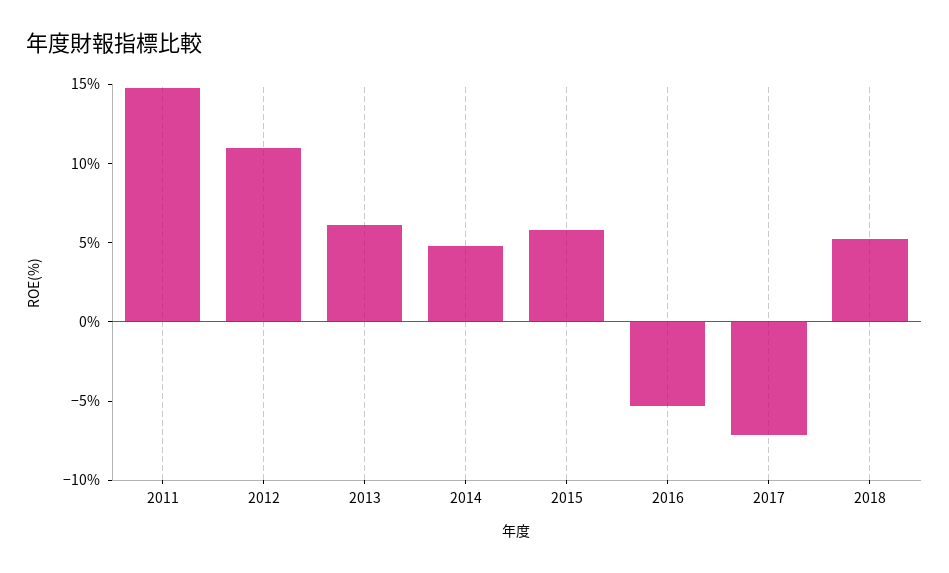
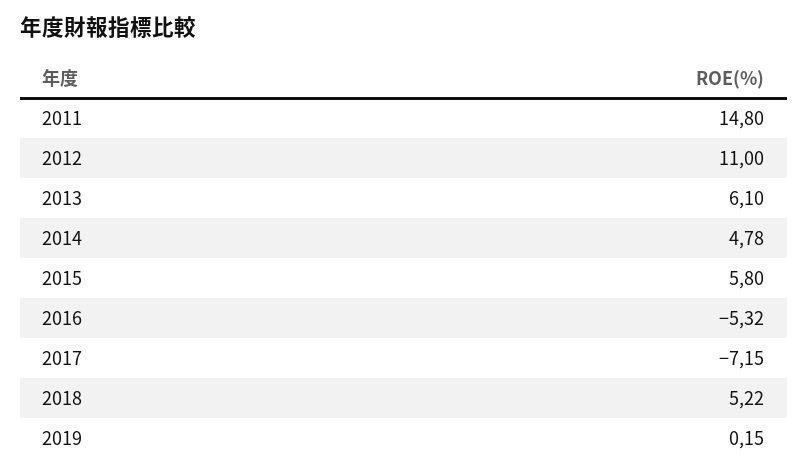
2019: none -> 0.15

